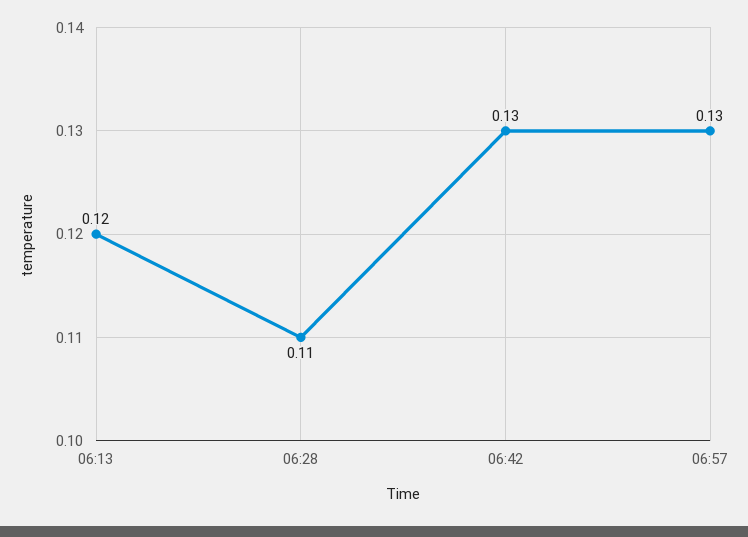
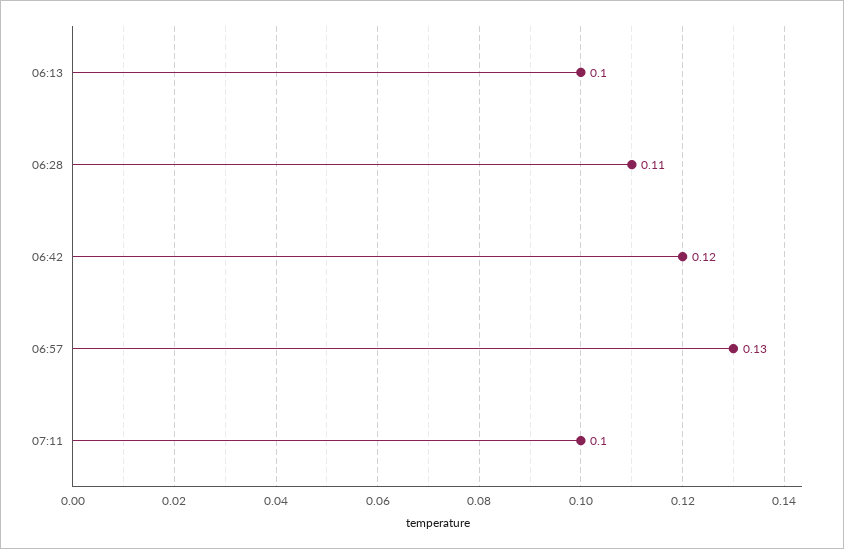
06:13: 0.12 -> 0.1
06:42: 0.13 -> 0.12
07:11: none -> 0.1

